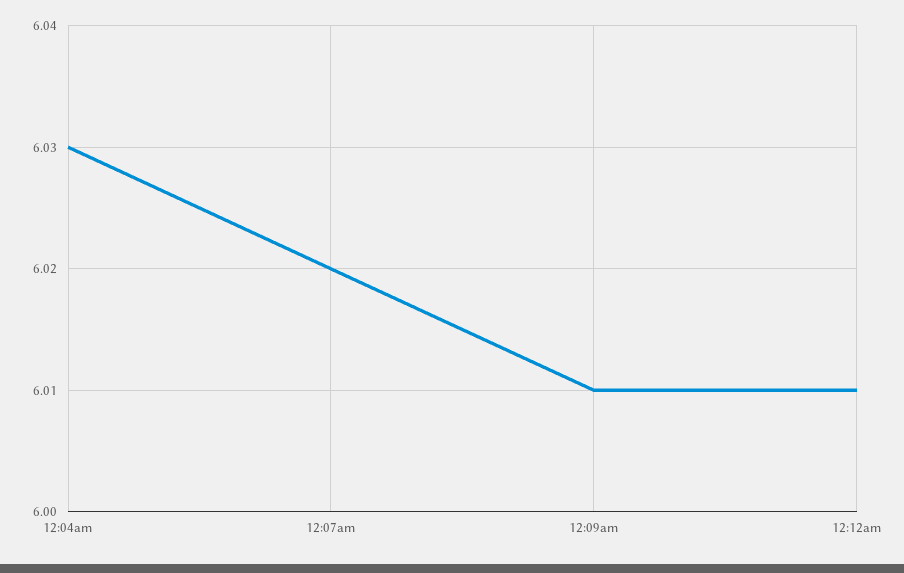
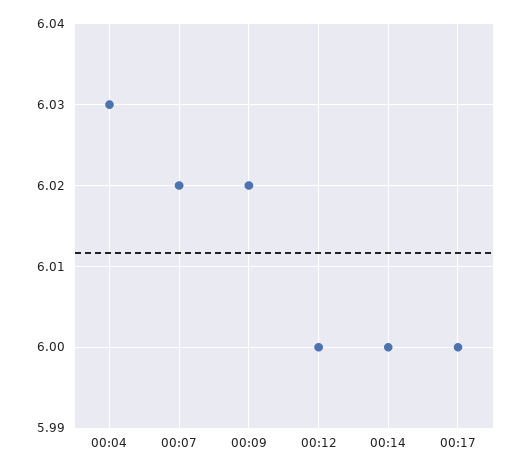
12:09am: 6.01 -> 6.02
12:12am: 6.01 -> 6
00:14: none -> 6
00:17: none -> 6

